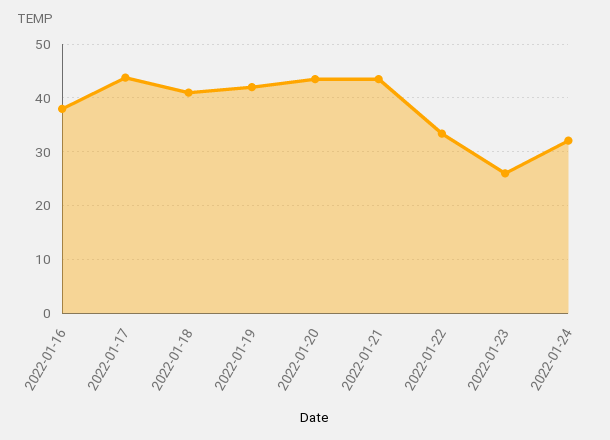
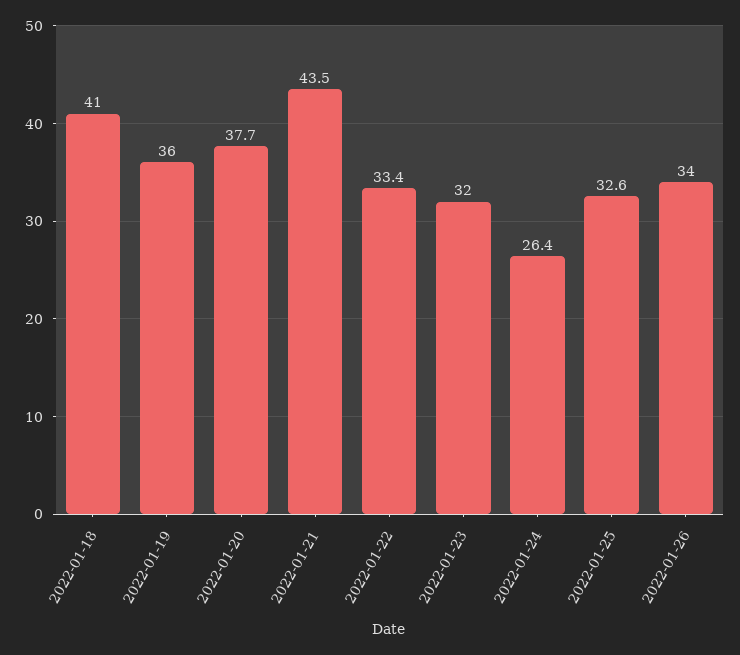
2022-01-16: 38 -> none
2022-01-17: 44 -> none
2022-01-19: 42 -> 36
2022-01-20: 44 -> 37.7
2022-01-23: 26 -> 32
2022-01-24: 32 -> 26.4
2022-01-25: none -> 32.6
2022-01-26: none -> 34

